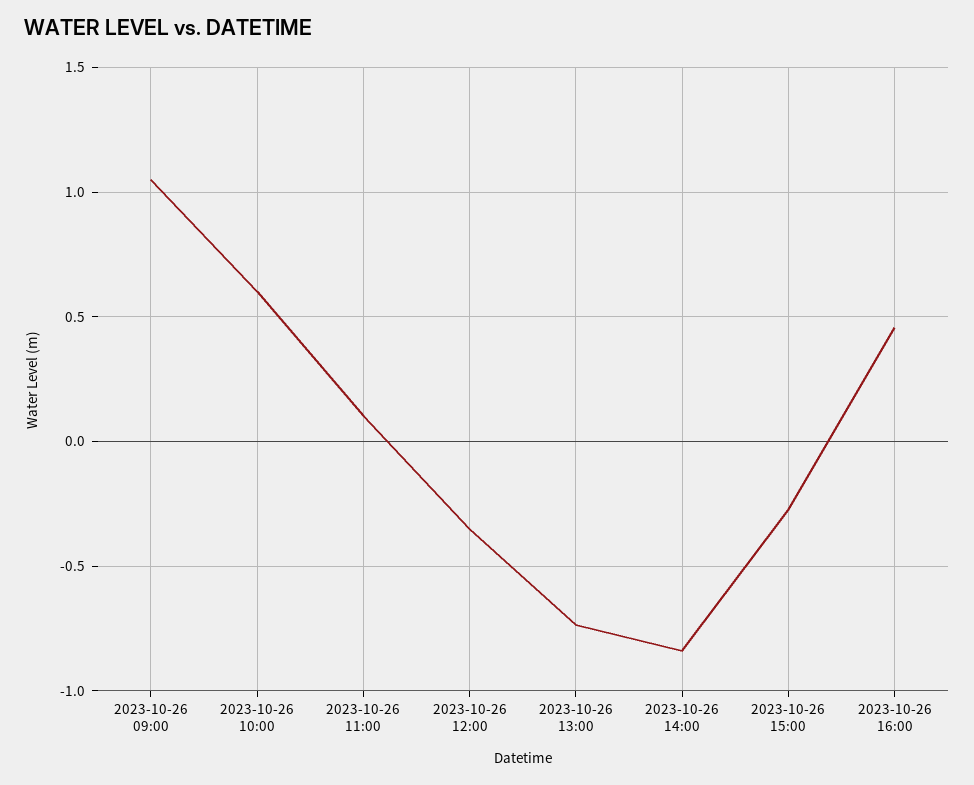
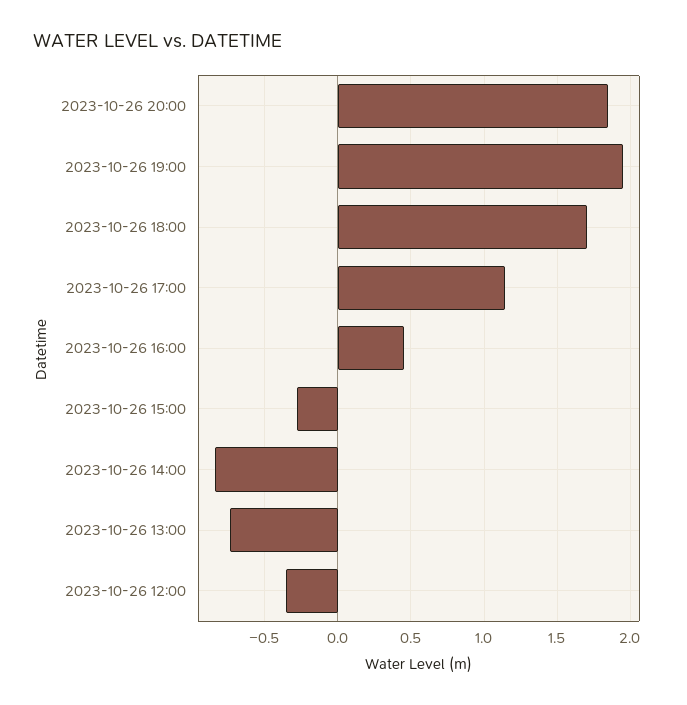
2023-10-26 09:00: 1.05 -> none
2023-10-26 10:00: 0.6 -> none
2023-10-26 11:00: 0.1 -> none
2023-10-26 20:00: none -> 1.85
2023-10-26 19:00: none -> 1.95
2023-10-26 18:00: none -> 1.7
2023-10-26 17:00: none -> 1.15

